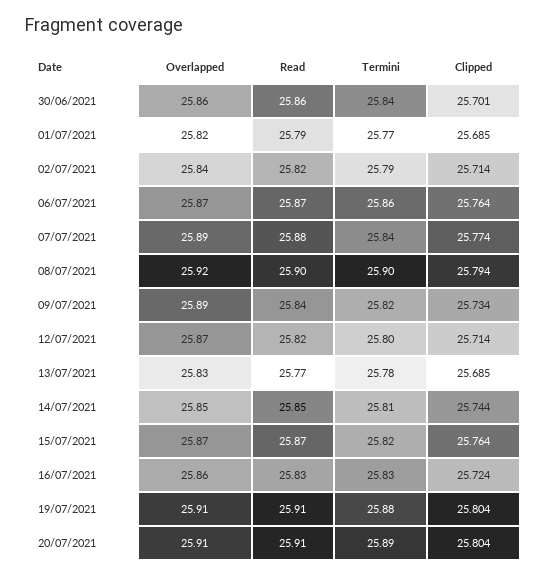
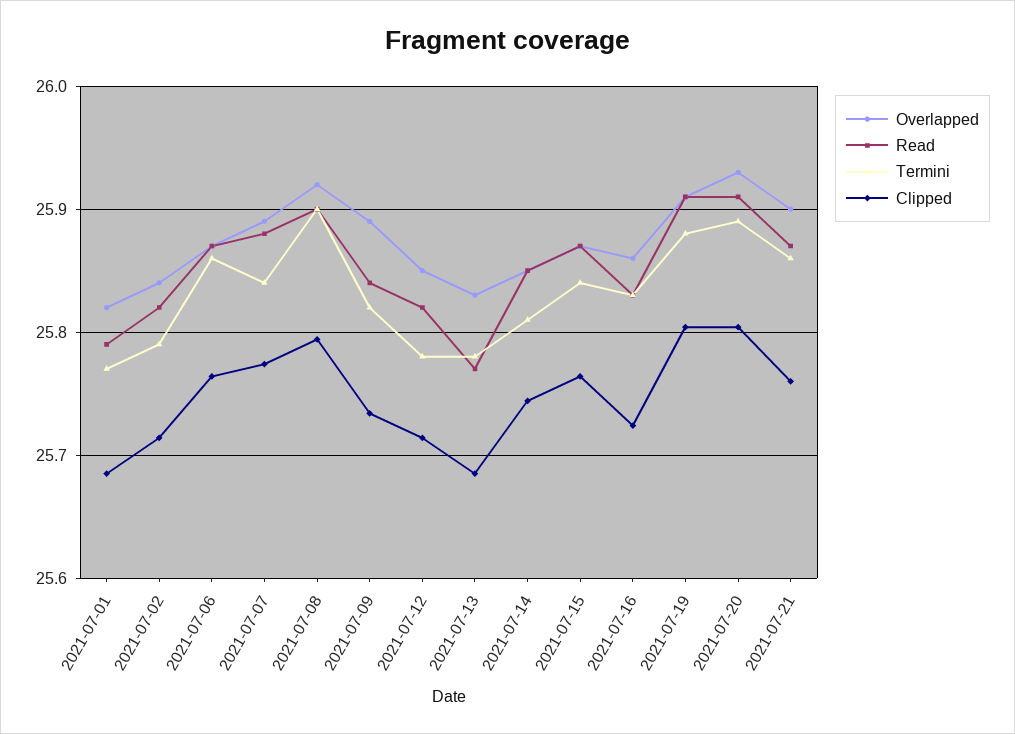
Overlapped, 30/06/2021: 25.86 -> none
Read, 30/06/2021: 25.86 -> none
Termini, 30/06/2021: 25.84 -> none
Clipped, 30/06/2021: 25.701 -> none
Overlapped, 12/07/2021: 25.87 -> 25.85
Termini, 12/07/2021: 25.8 -> 25.78
Termini, 15/07/2021: 25.82 -> 25.84
Overlapped, 20/07/2021: 25.91 -> 25.93
Overlapped, 2021-07-21: none -> 25.9
Read, 2021-07-21: none -> 25.87
Termini, 2021-07-21: none -> 25.86
Clipped, 2021-07-21: none -> 25.76

